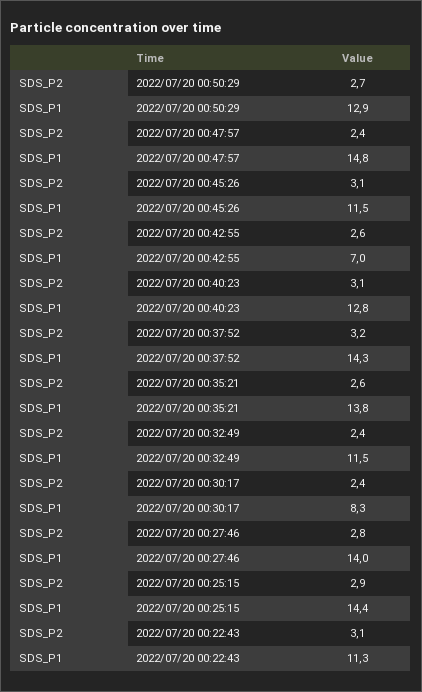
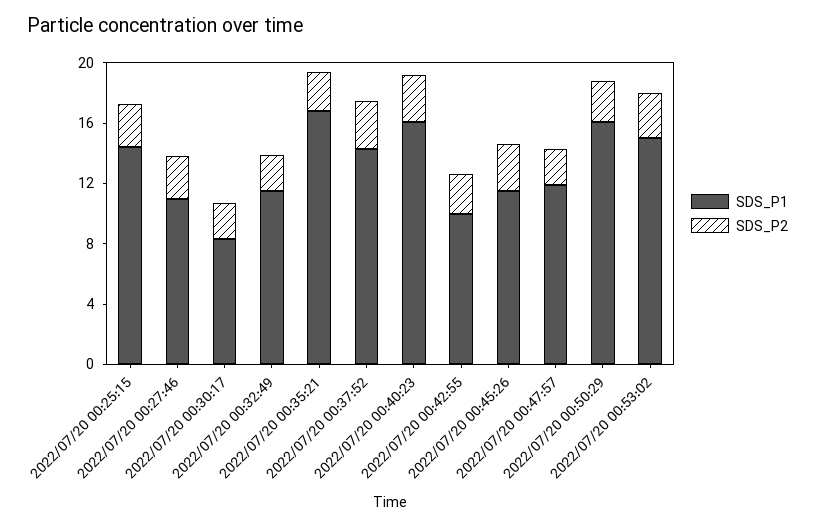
SDS_P1, 2022/07/20 00:50:29: 12.9 -> 16
SDS_P1, 2022/07/20 00:47:57: 14.8 -> 12
SDS_P1, 2022/07/20 00:42:55: 7 -> 10
SDS_P1, 2022/07/20 00:40:23: 12.8 -> 16
SDS_P1, 2022/07/20 00:35:21: 13.8 -> 17
SDS_P1, 2022/07/20 00:27:46: 14 -> 11
SDS_P2, 2022/07/20 00:22:43: 3.1 -> none
SDS_P1, 2022/07/20 00:22:43: 11.3 -> none
SDS_P1, 2022/07/20 00:53:02: none -> 15
SDS_P2, 2022/07/20 00:53:02: none -> 3

